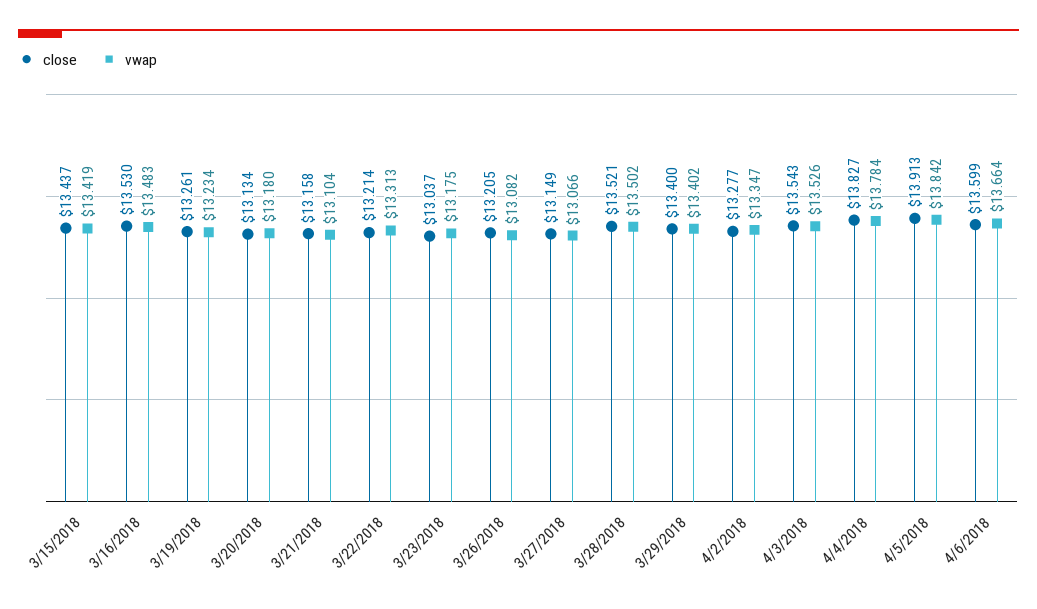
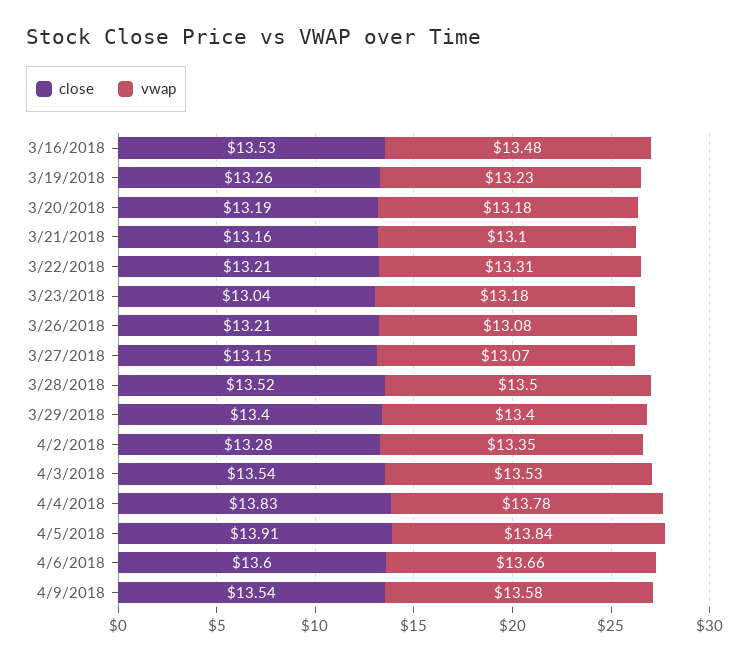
close, 3/15/2018: 13.437 -> none
vwap, 3/15/2018: 13.419 -> none
close, 3/20/2018: 13.134 -> 13.19
close, 4/9/2018: none -> 13.54
vwap, 4/9/2018: none -> 13.58

